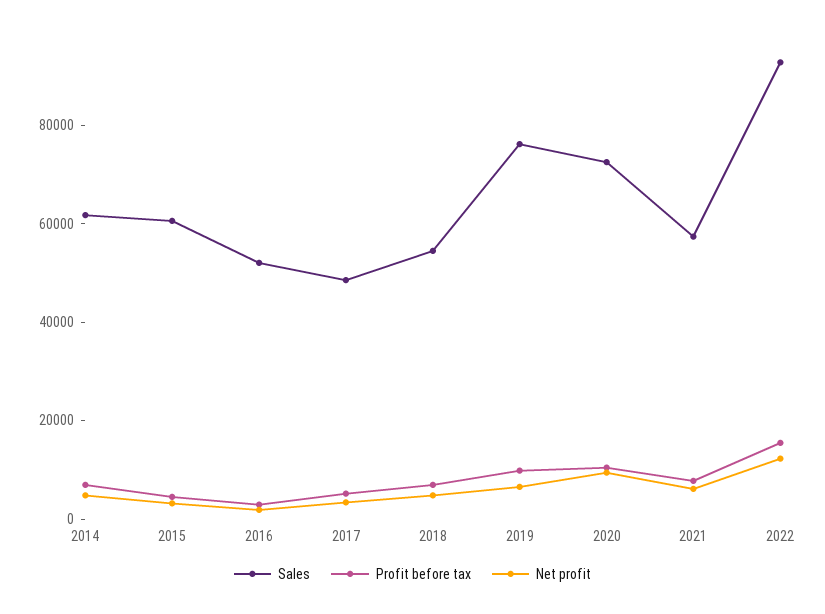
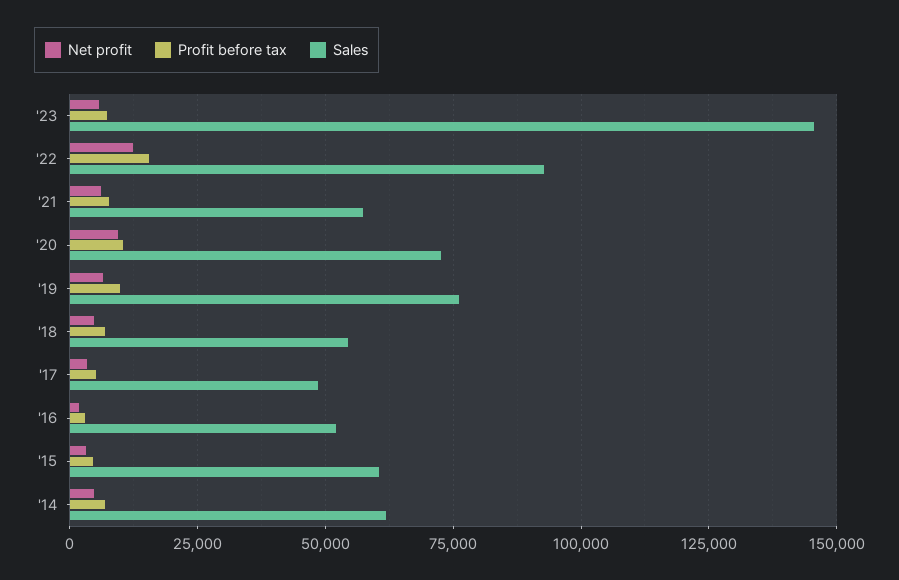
Net profit, '23: none -> 5000
Profit before tax, '23: none -> 7500
Sales, '23: none -> 145000

